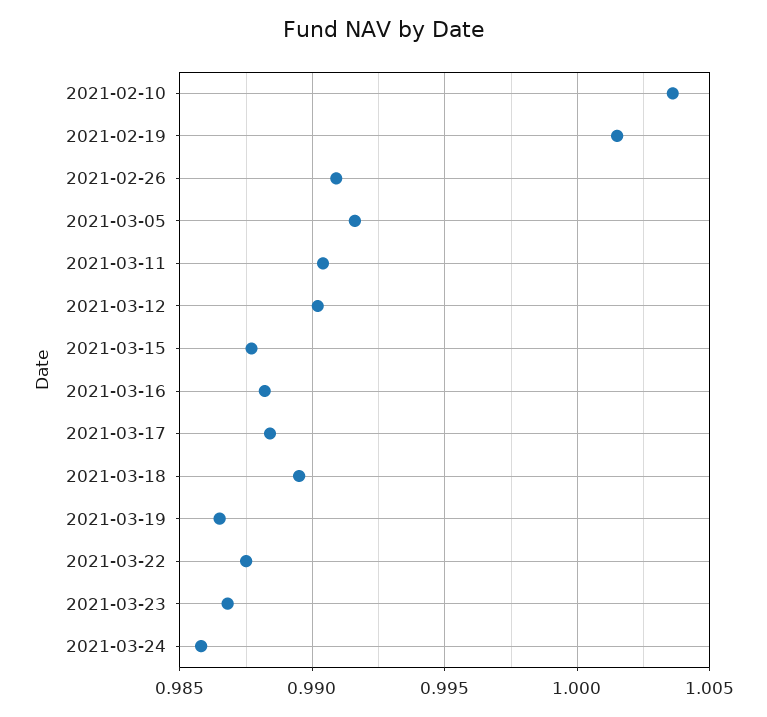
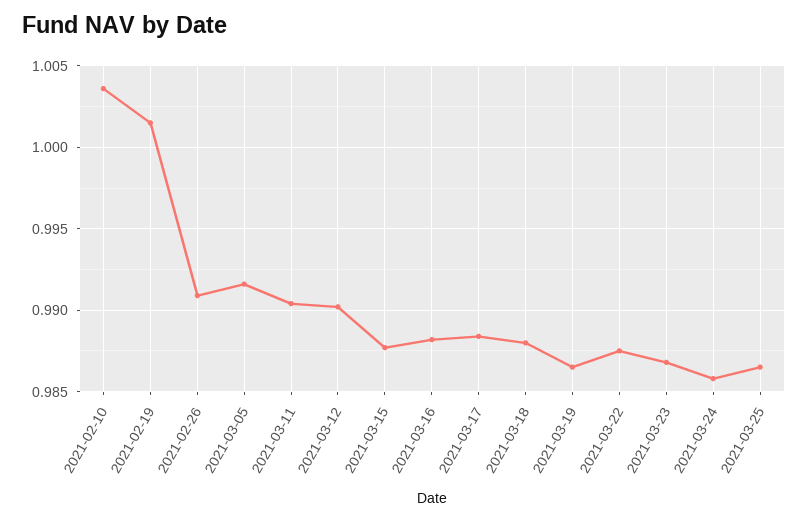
2021-03-18: 0.9895 -> 0.988
2021-03-25: none -> 0.9865

